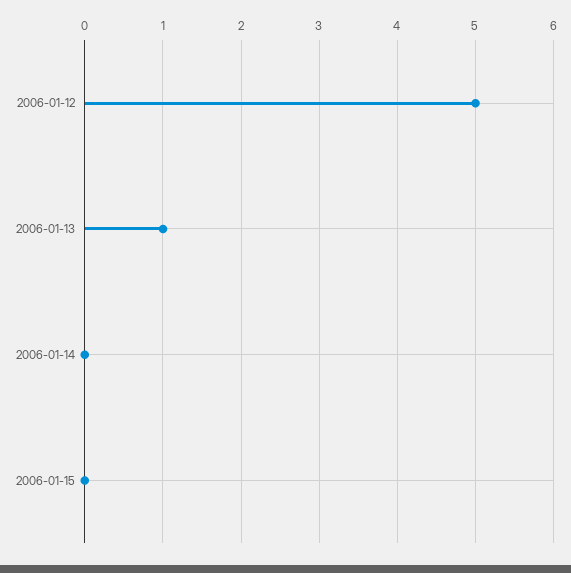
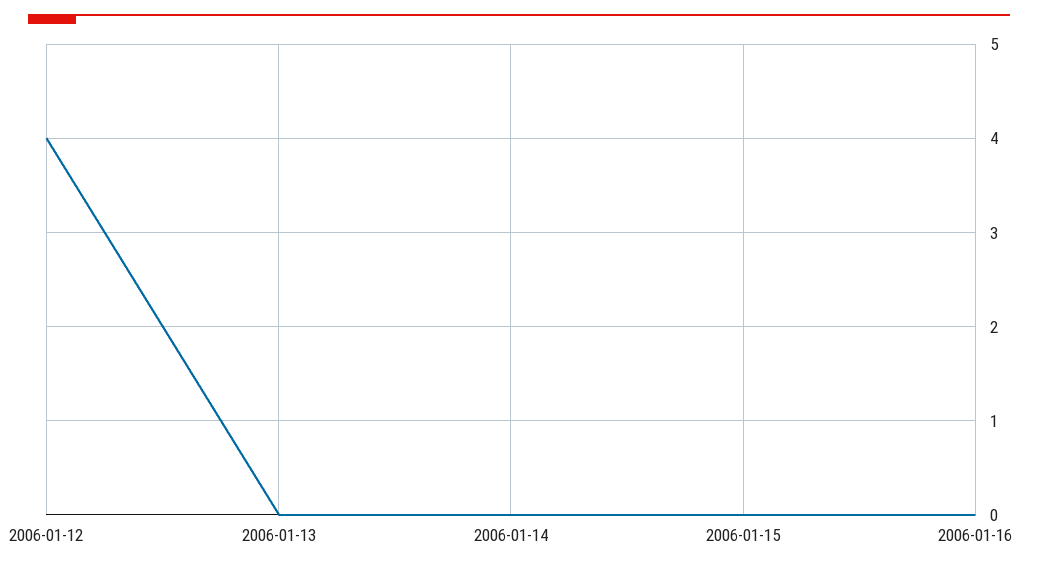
2006-01-12: 5 -> 4
2006-01-13: 1 -> 0
2006-01-16: none -> 0

